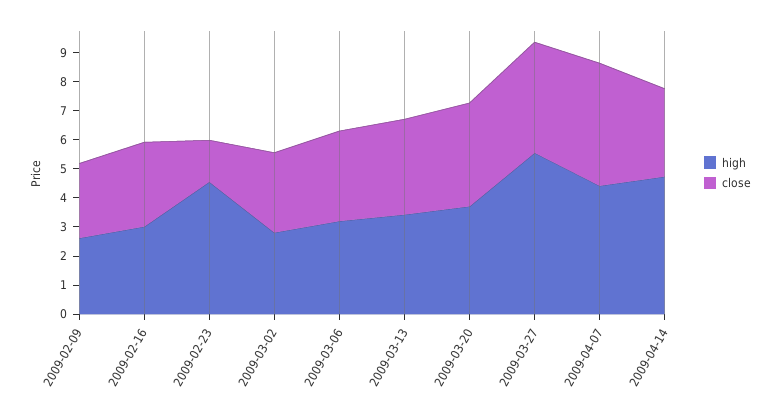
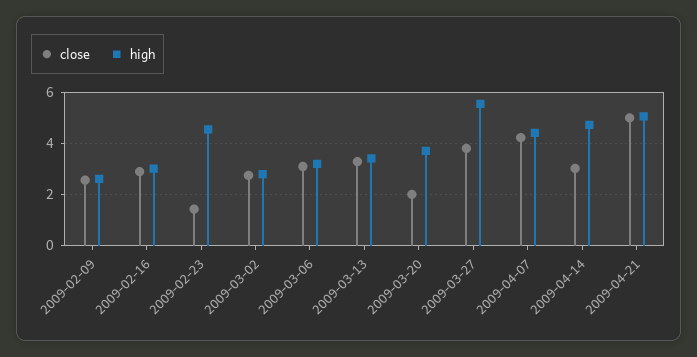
close, 2009-03-20: 3.5 -> 2
close, 2009-04-21: none -> 5
high, 2009-04-21: none -> 5

